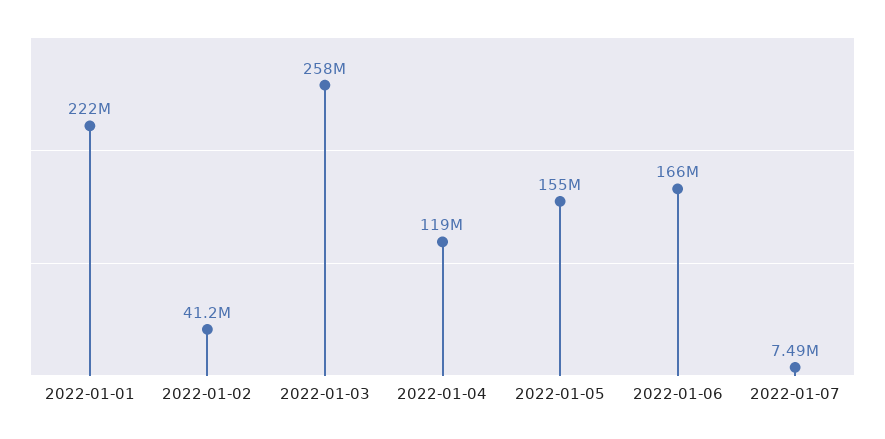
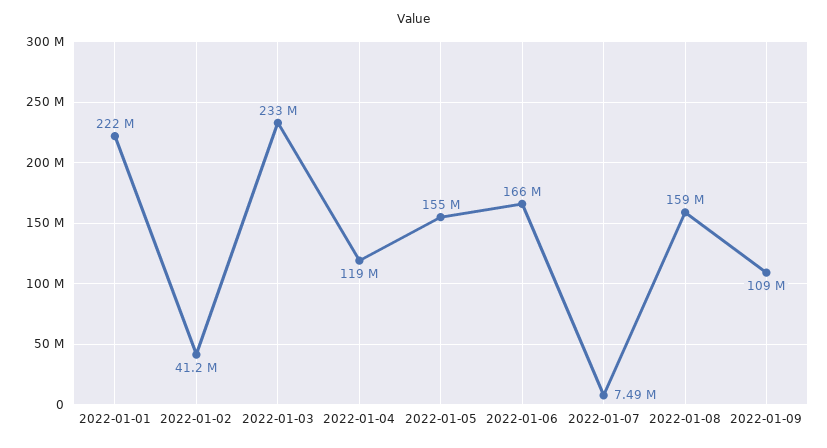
2022-01-03: 258000000 -> 233000000
2022-01-08: none -> 159000000
2022-01-09: none -> 109000000

